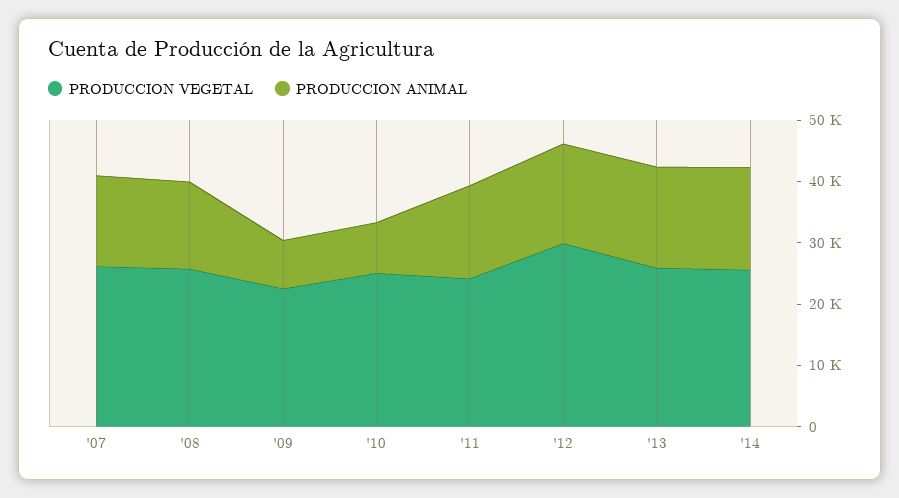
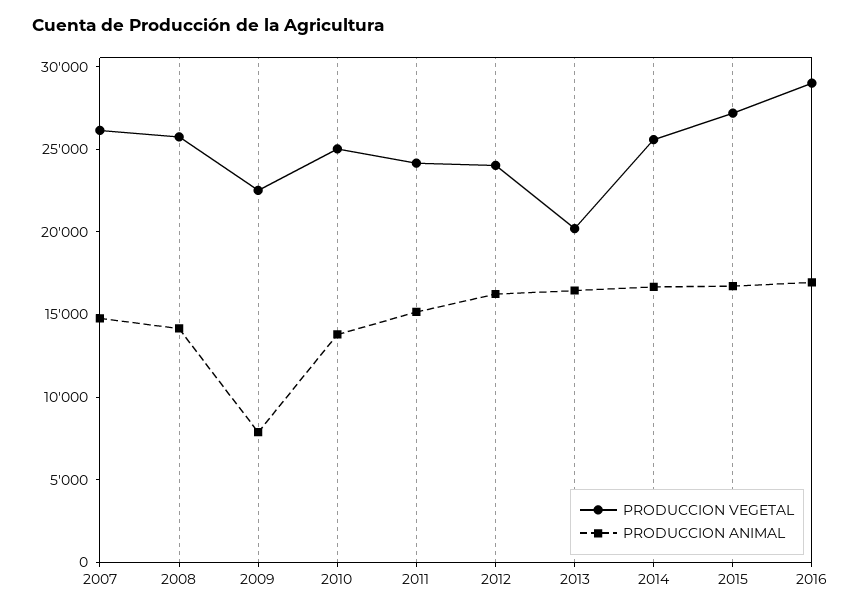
PRODUCCION ANIMAL, '10: 8000 -> 14000
PRODUCCION VEGETAL, '12: 30000 -> 24000
PRODUCCION VEGETAL, '13: 26000 -> 20000
PRODUCCION VEGETAL, 2015: none -> 27000
PRODUCCION ANIMAL, 2015: none -> 17000
PRODUCCION VEGETAL, 2016: none -> 29000
PRODUCCION ANIMAL, 2016: none -> 17000

